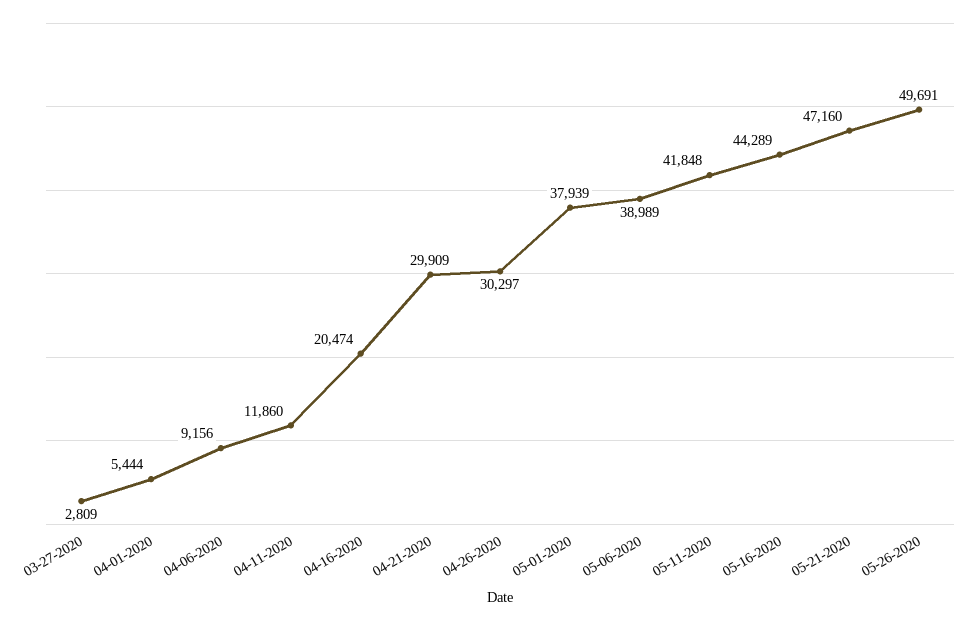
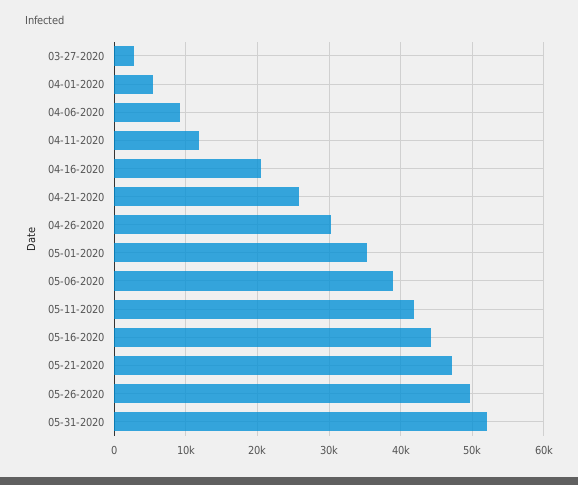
04-21-2020: 29909 -> 26000
05-01-2020: 37939 -> 35000
05-31-2020: none -> 52000

